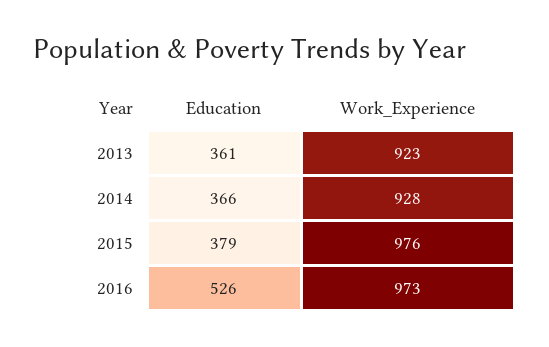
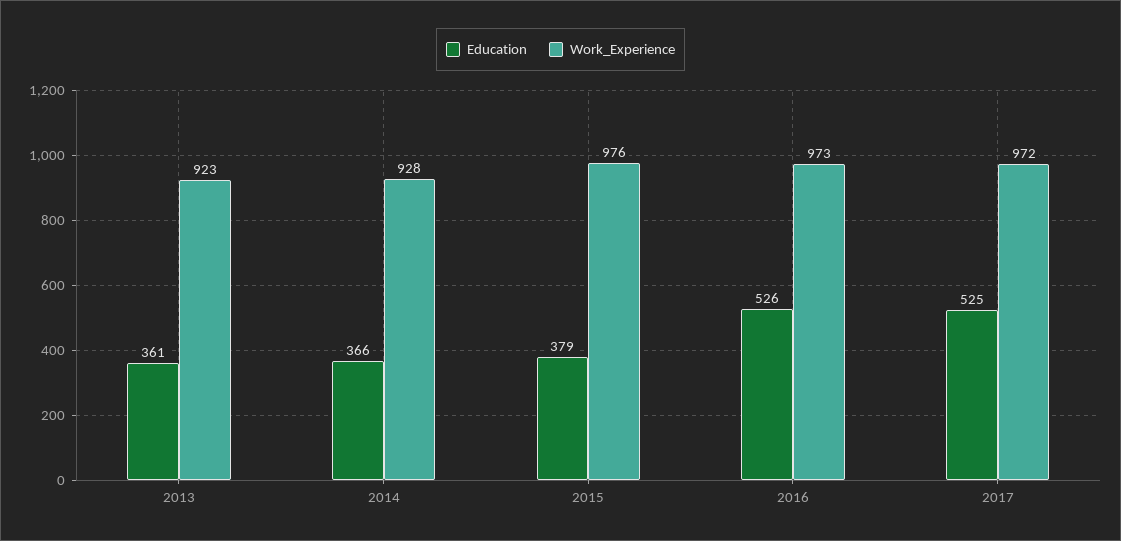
Education, 2017: none -> 525
Work_Experience, 2017: none -> 972

